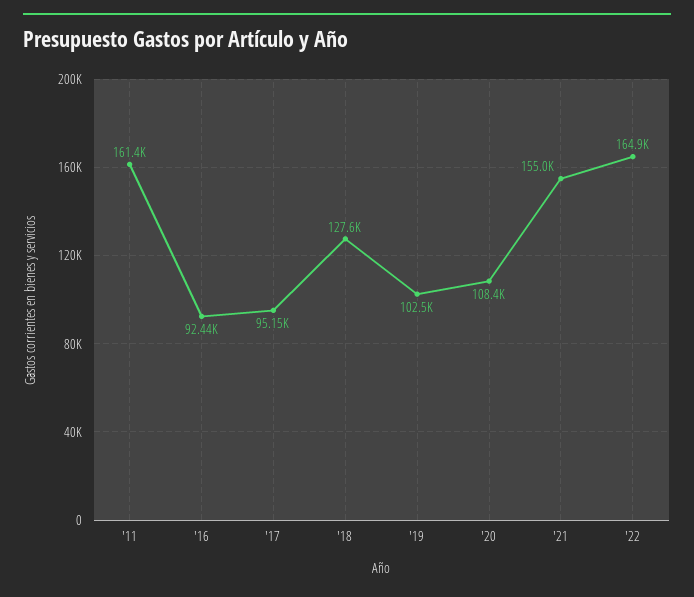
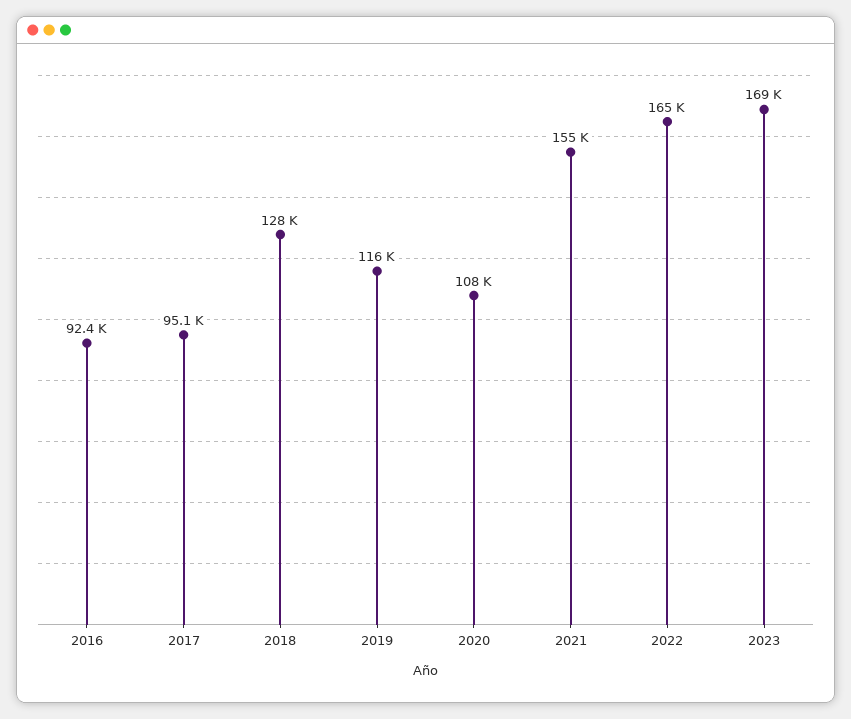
'11: 161400 -> none
'19: 102500 -> 116000
2023: none -> 169000

